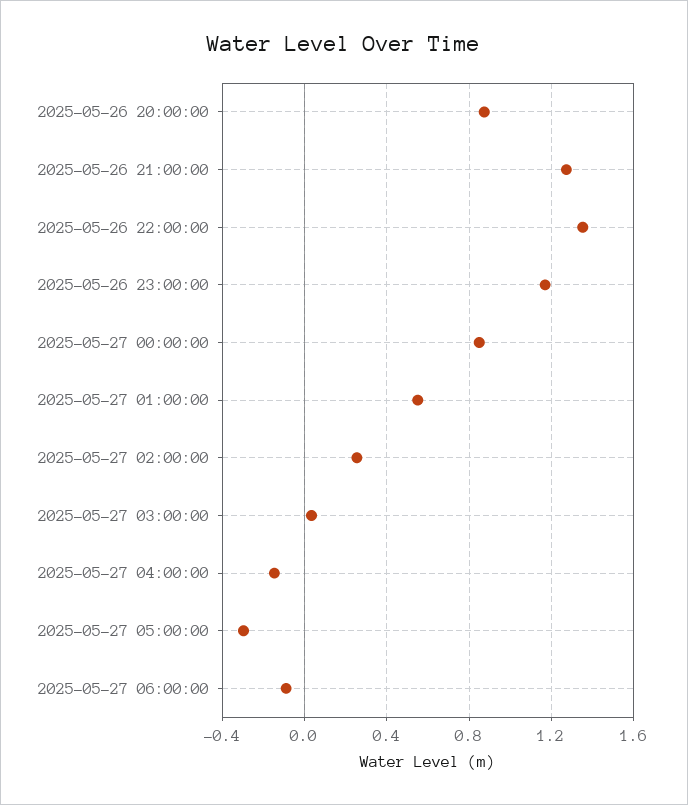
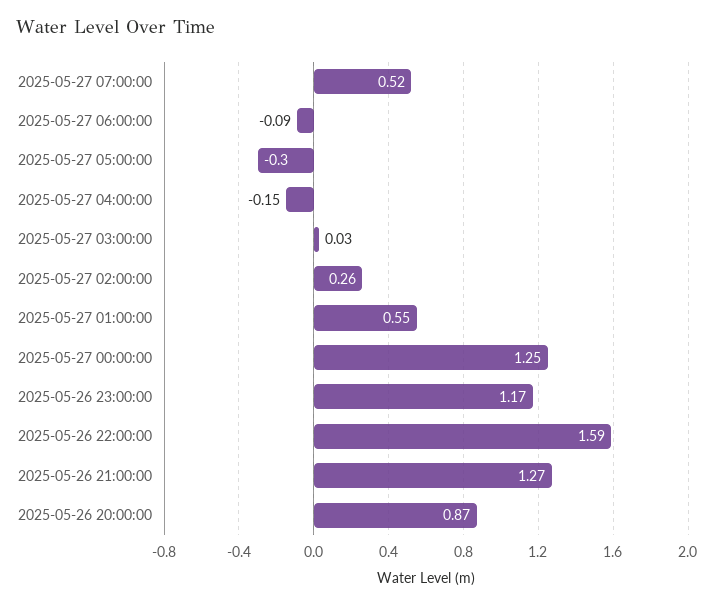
2025-05-26 22:00:00: 1.35 -> 1.59
2025-05-27 00:00:00: 0.85 -> 1.25
2025-05-27 07:00:00: none -> 0.52

